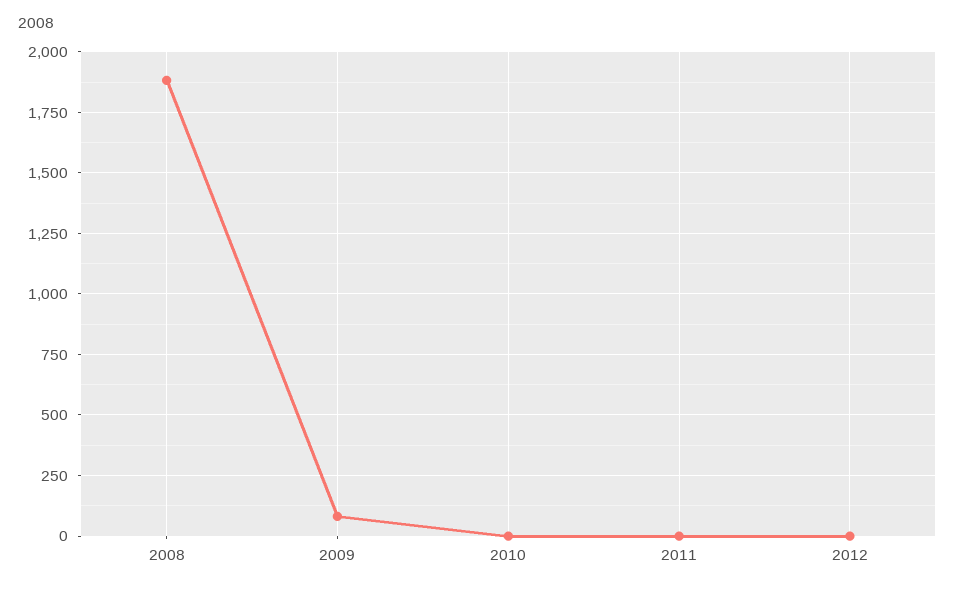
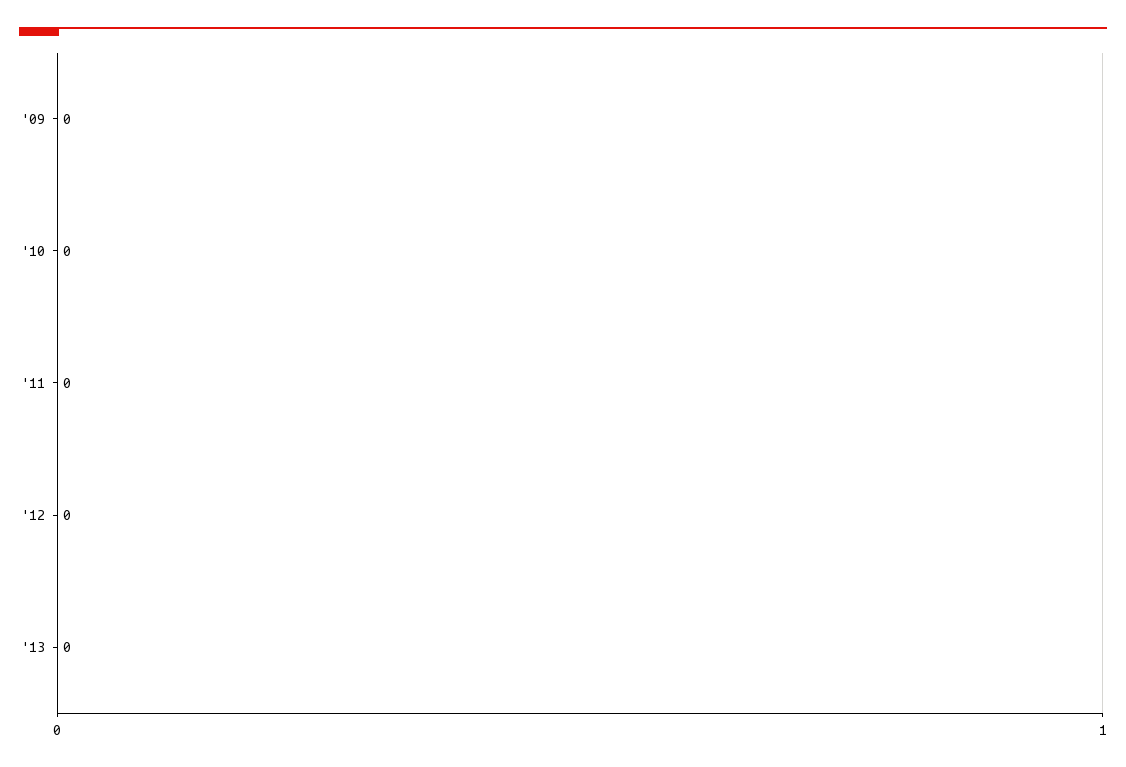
2008: 1875 -> none
2009: 75 -> 0
'13: none -> 0

